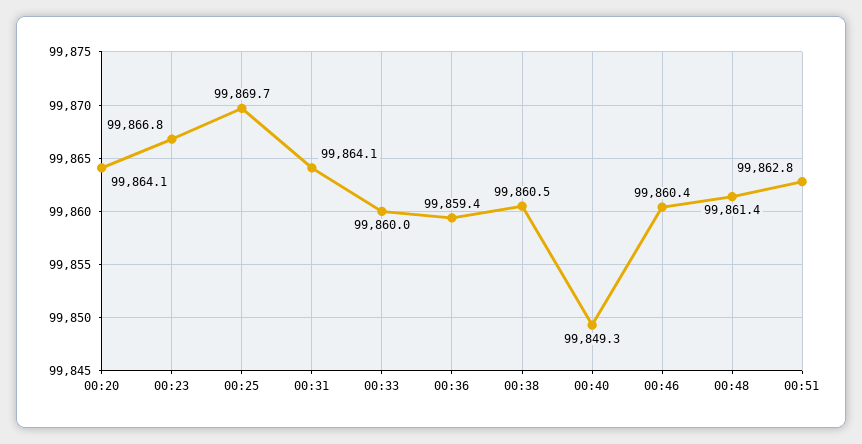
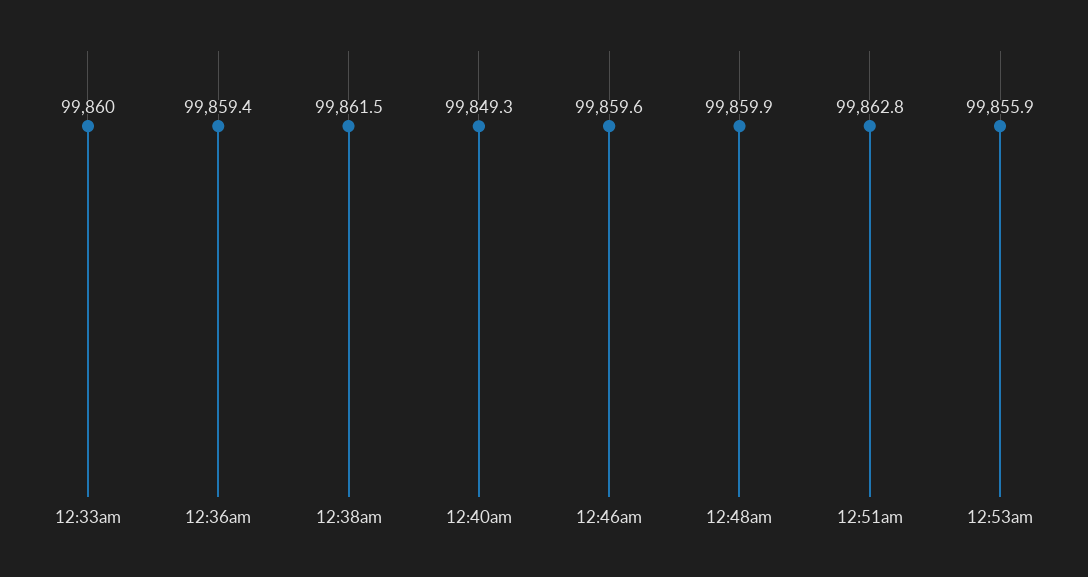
00:20: 99864.1 -> none
00:23: 99866.8 -> none
00:25: 99869.7 -> none
00:31: 99864.1 -> none
00:38: 99860.5 -> 99861.5
00:46: 99860.4 -> 99859.6
00:48: 99861.4 -> 99859.9
12:53am: none -> 99855.9

